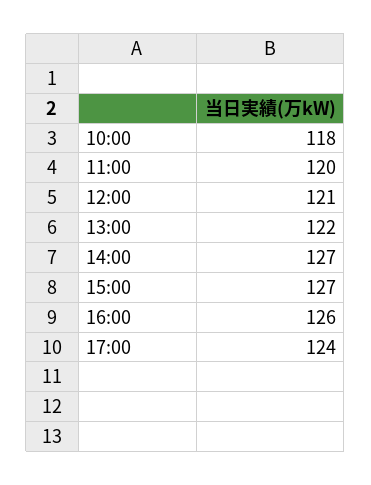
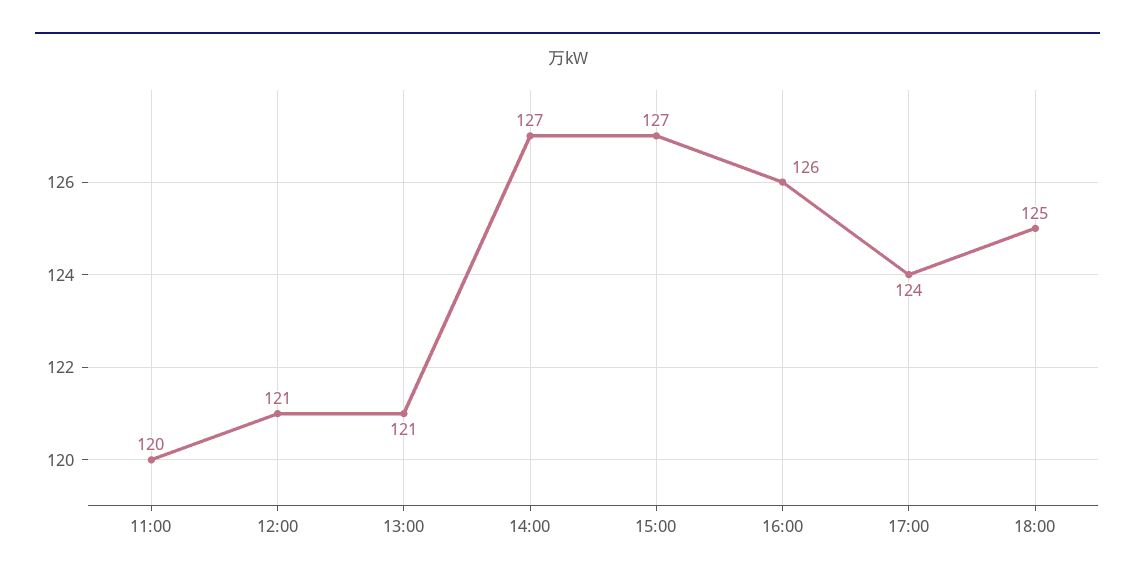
10:00: 118 -> none
13:00: 122 -> 121
18:00: none -> 125

